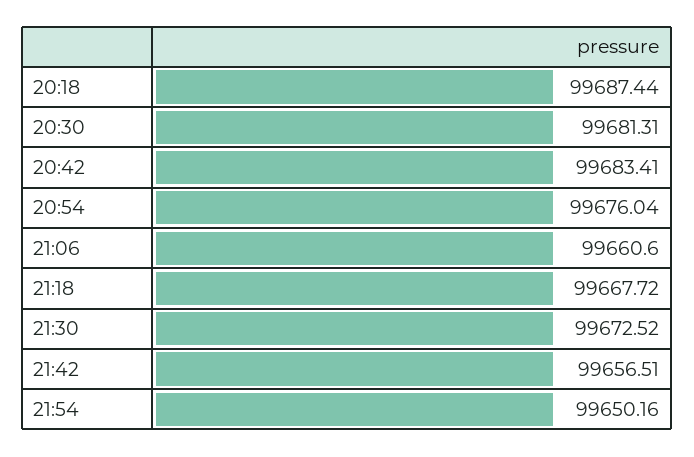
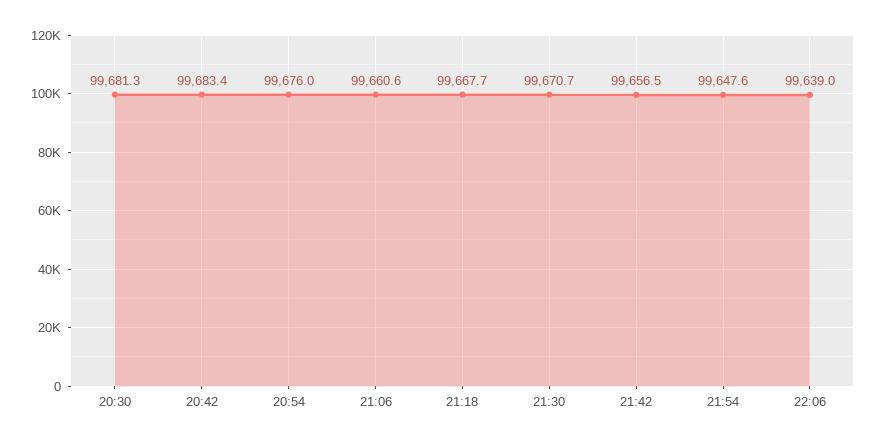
20:18: 99687.44 -> none
21:30: 99672.52 -> 99670.7
21:54: 99650.16 -> 99647.6
22:06: none -> 99639

